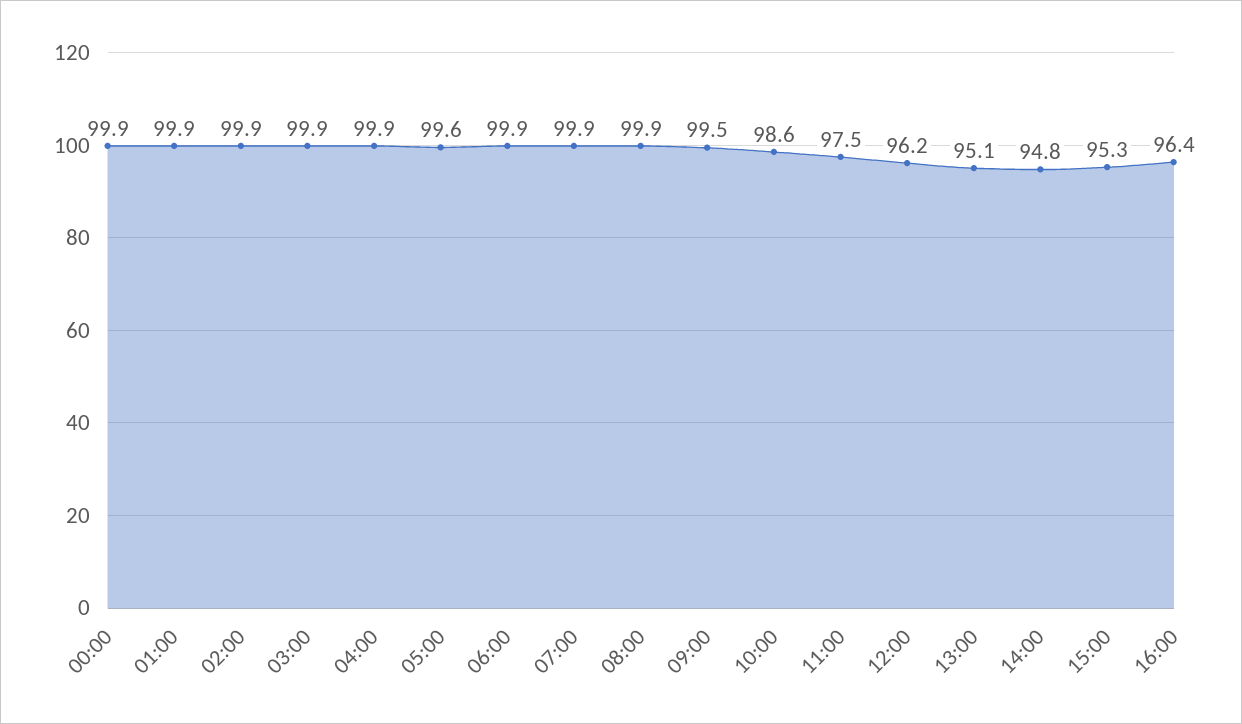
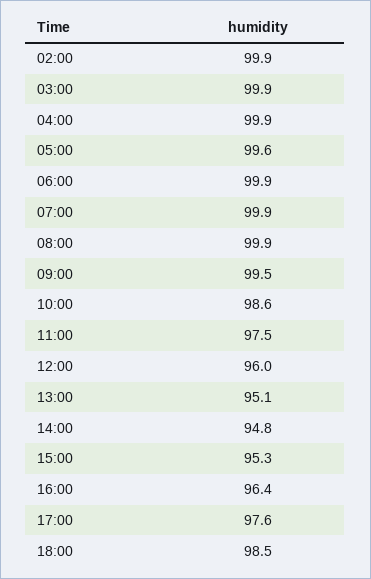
00:00: 99.9 -> none
01:00: 99.9 -> none
12:00: 96.2 -> 96
17:00: none -> 97.6
18:00: none -> 98.5

